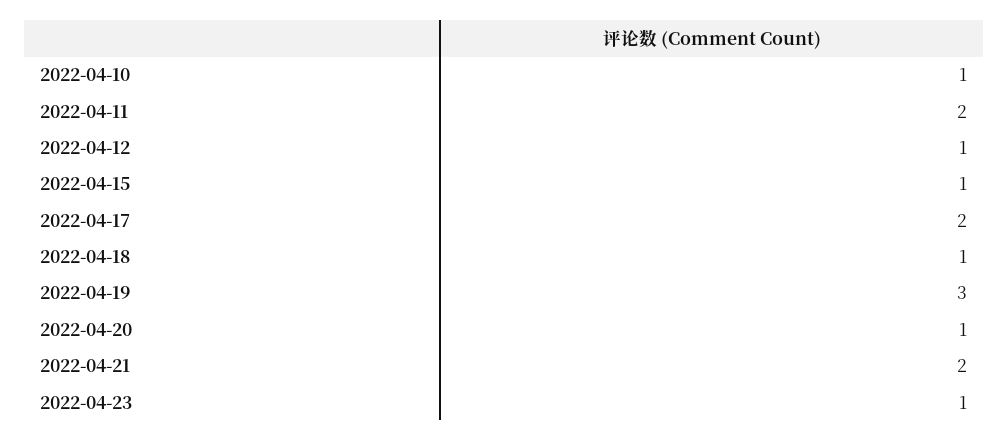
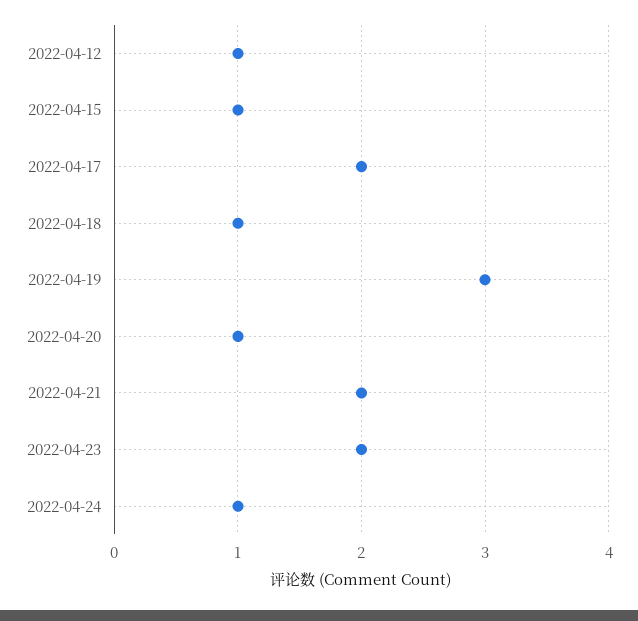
2022-04-10: 1 -> none
2022-04-11: 2 -> none
2022-04-23: 1 -> 2
2022-04-24: none -> 1

